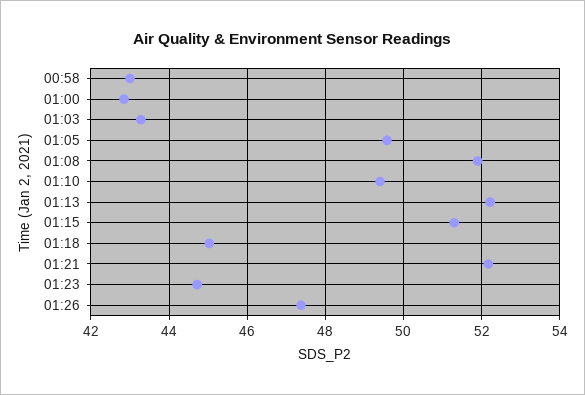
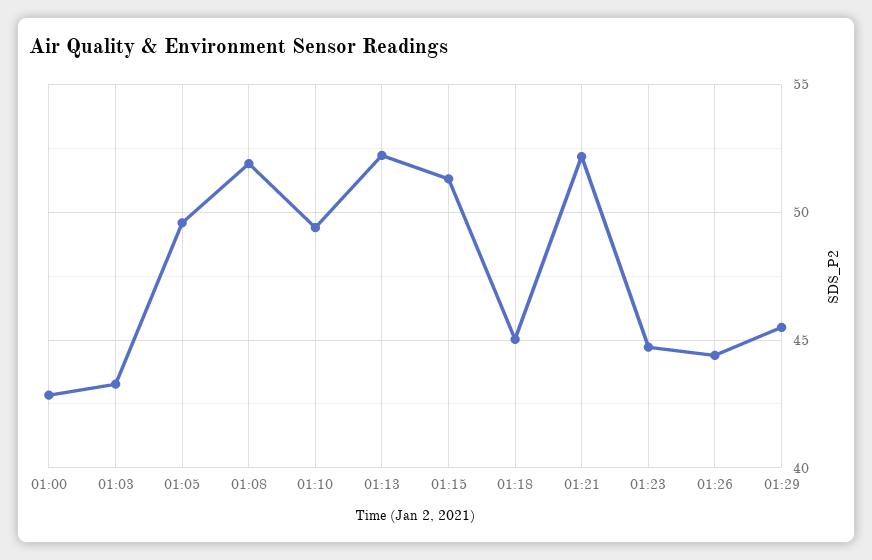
00:58: 43 -> none
01:26: 47.4 -> 44.5
01:29: none -> 45.5

